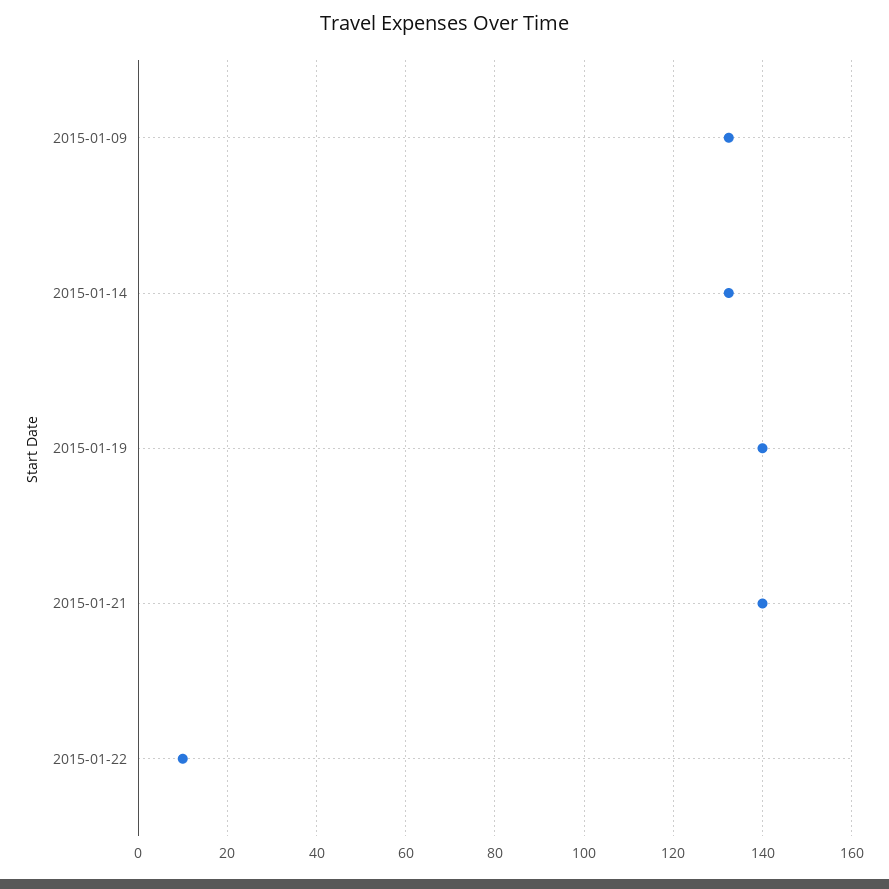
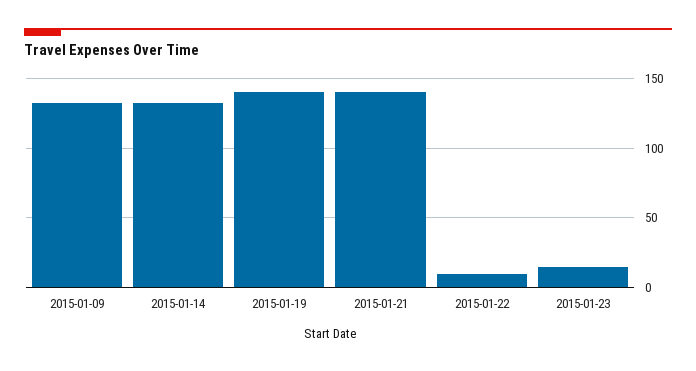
2015-01-23: none -> 15

